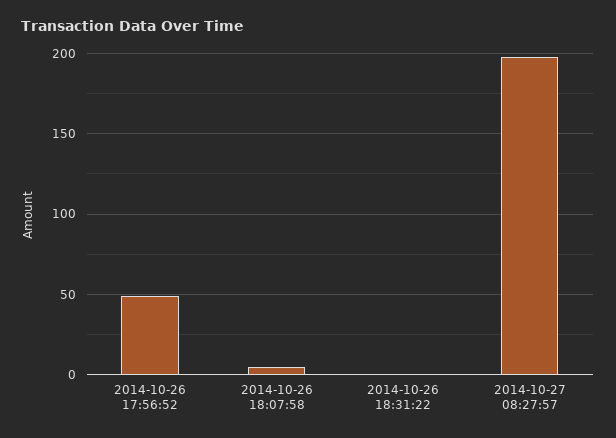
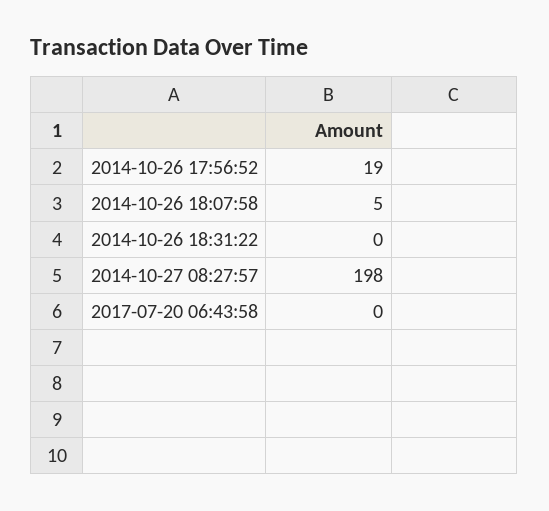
2014-10-26 17:56:52: 50 -> 19
2017-07-20 06:43:58: none -> 0

